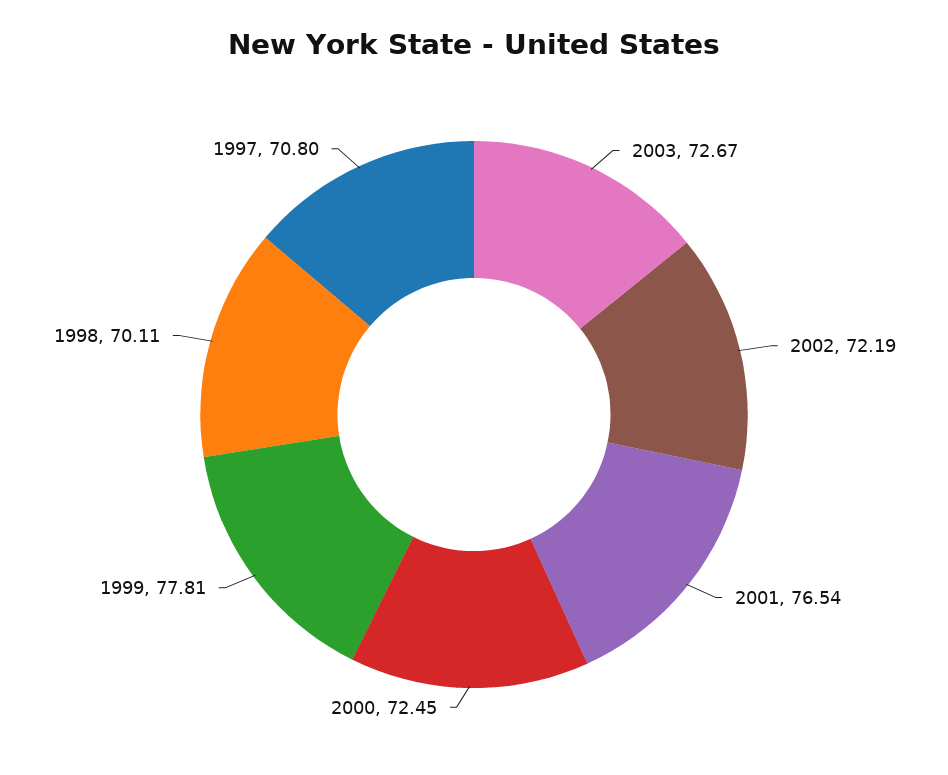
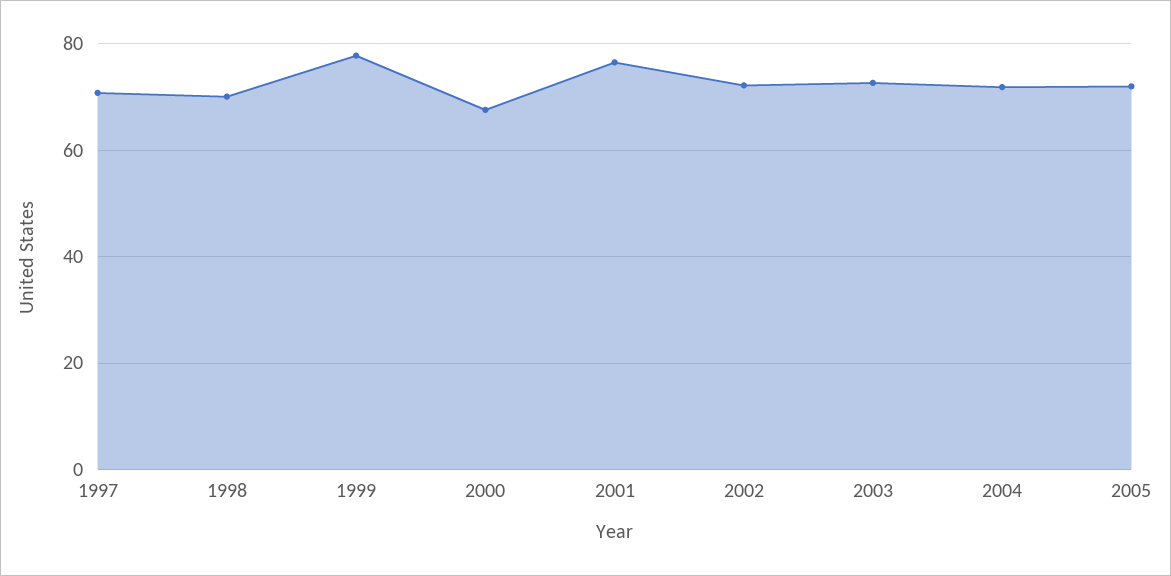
2000: 72.45 -> 68
2004: none -> 72
2005: none -> 72

